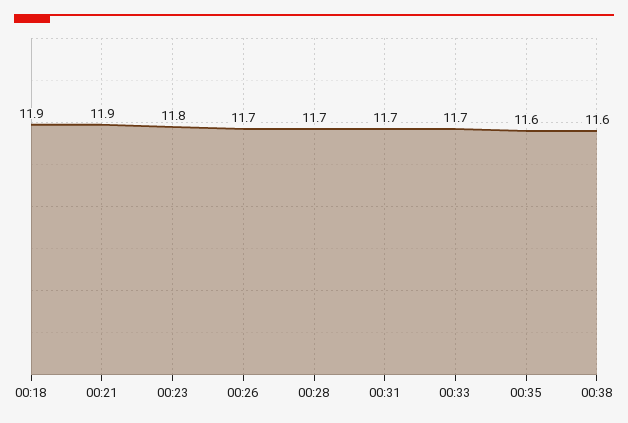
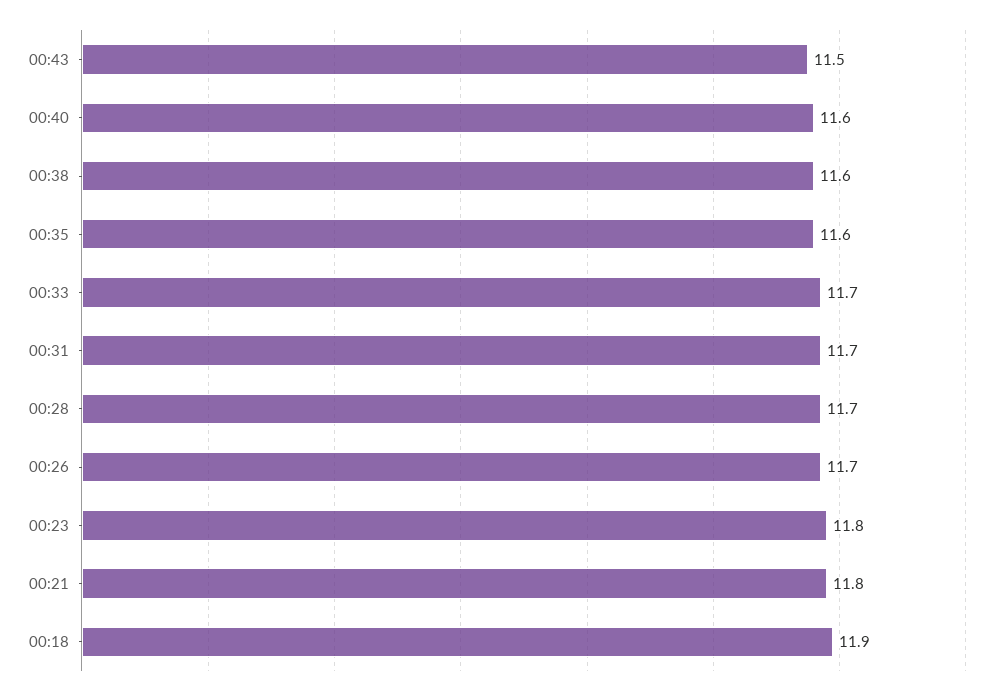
00:21: 11.9 -> 11.8
00:43: none -> 11.5
00:40: none -> 11.6

